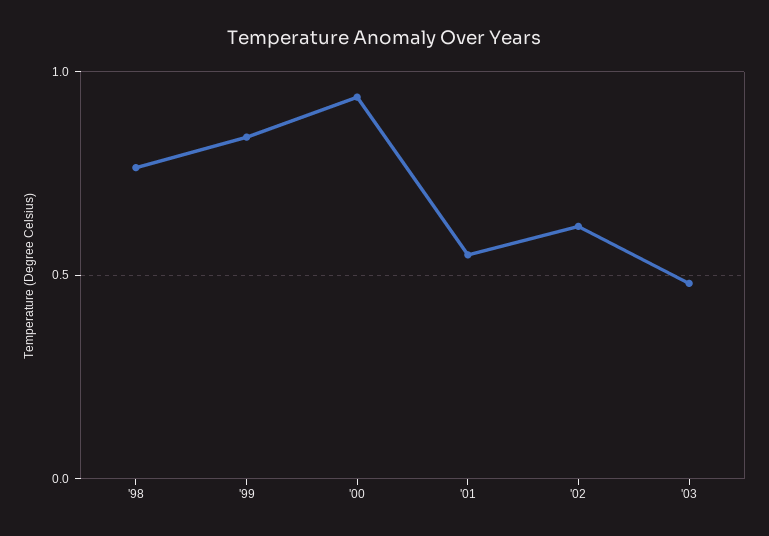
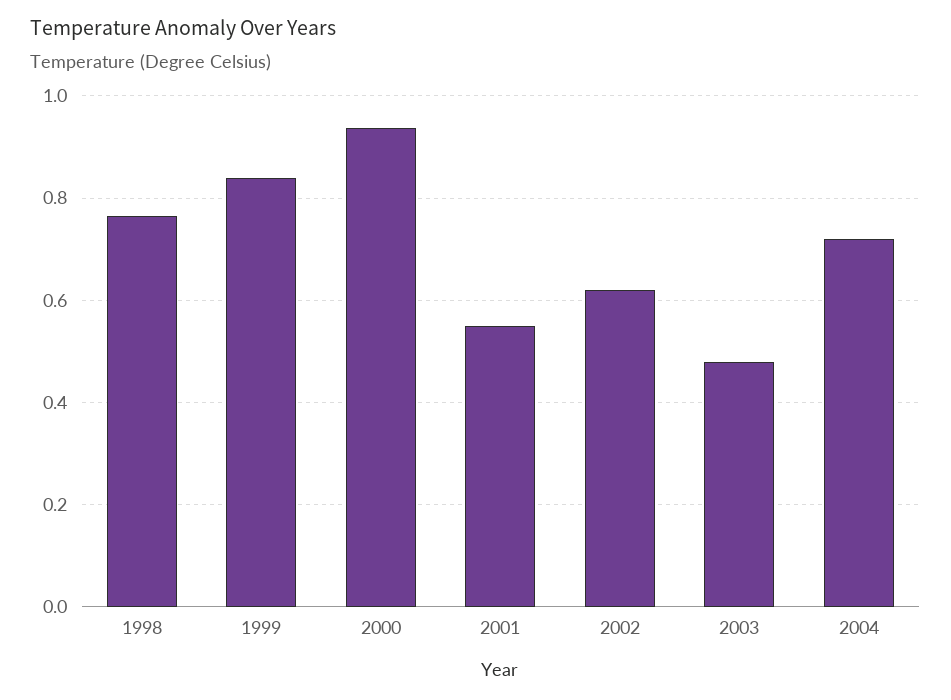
2004: none -> 0.72

